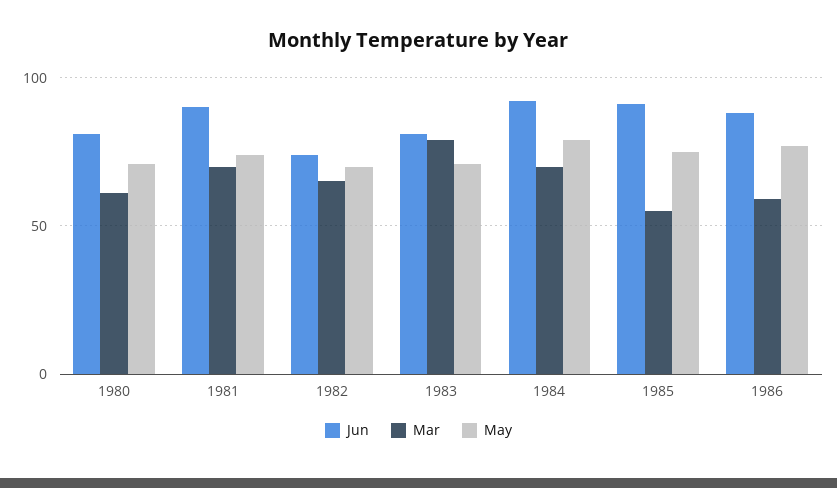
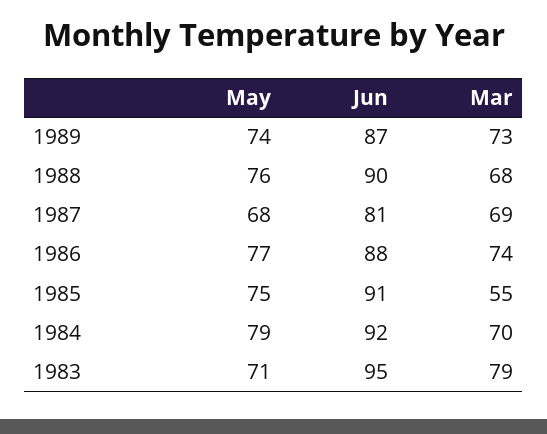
Jun, 1980: 80 -> none
Mar, 1980: 60 -> none
May, 1980: 70 -> none
Jun, 1981: 90 -> none
Mar, 1981: 70 -> none
May, 1981: 75 -> none
Jun, 1982: 75 -> none
Mar, 1982: 65 -> none
May, 1982: 70 -> none
Jun, 1983: 80 -> 95
Mar, 1986: 60 -> 74
May, 1989: none -> 74
Jun, 1989: none -> 87
Mar, 1989: none -> 73
May, 1988: none -> 76
Jun, 1988: none -> 90
Mar, 1988: none -> 68
May, 1987: none -> 68
Jun, 1987: none -> 81
Mar, 1987: none -> 69

